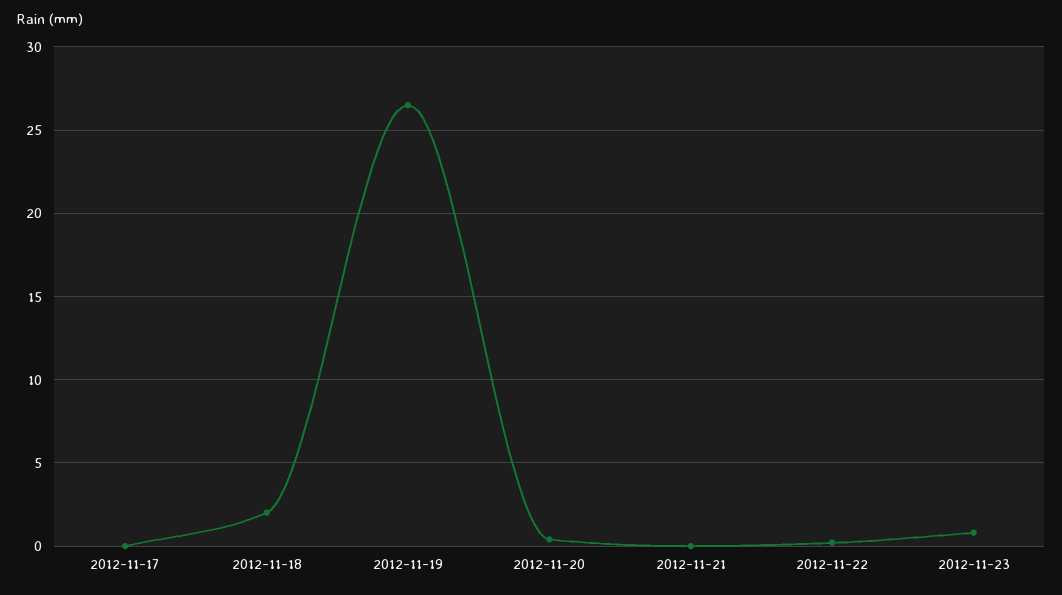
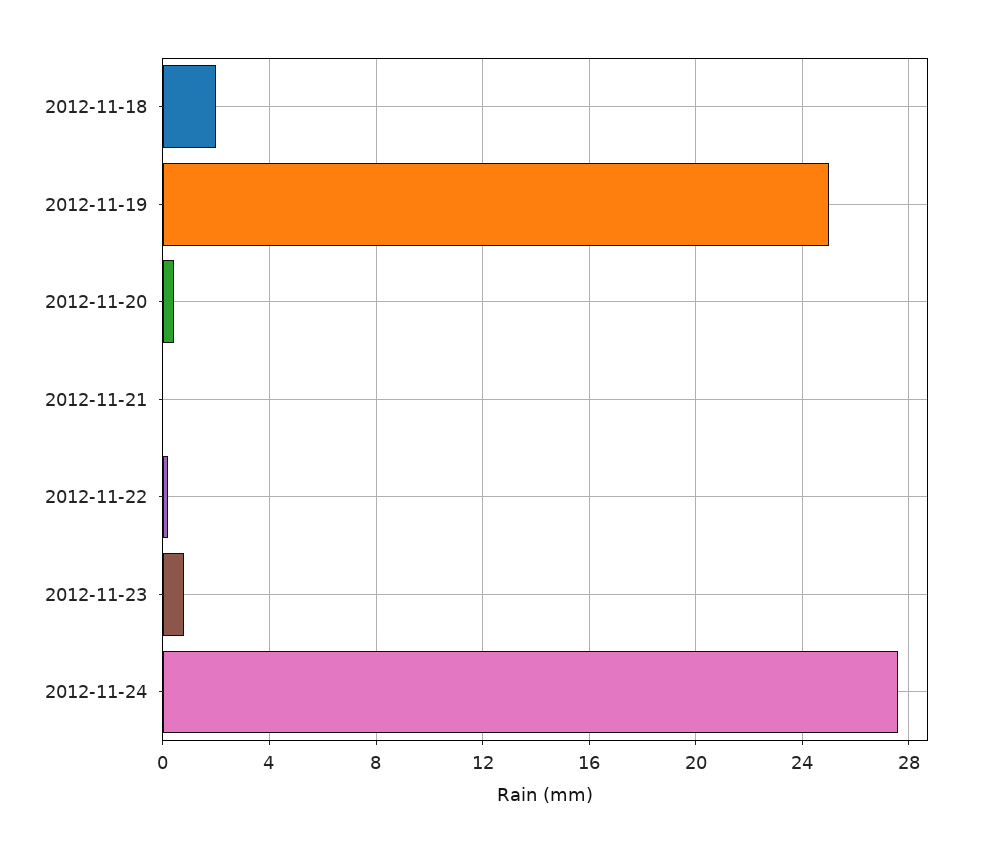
2012-11-17: 0 -> none
2012-11-19: 26.5 -> 25
2012-11-24: none -> 27.5

